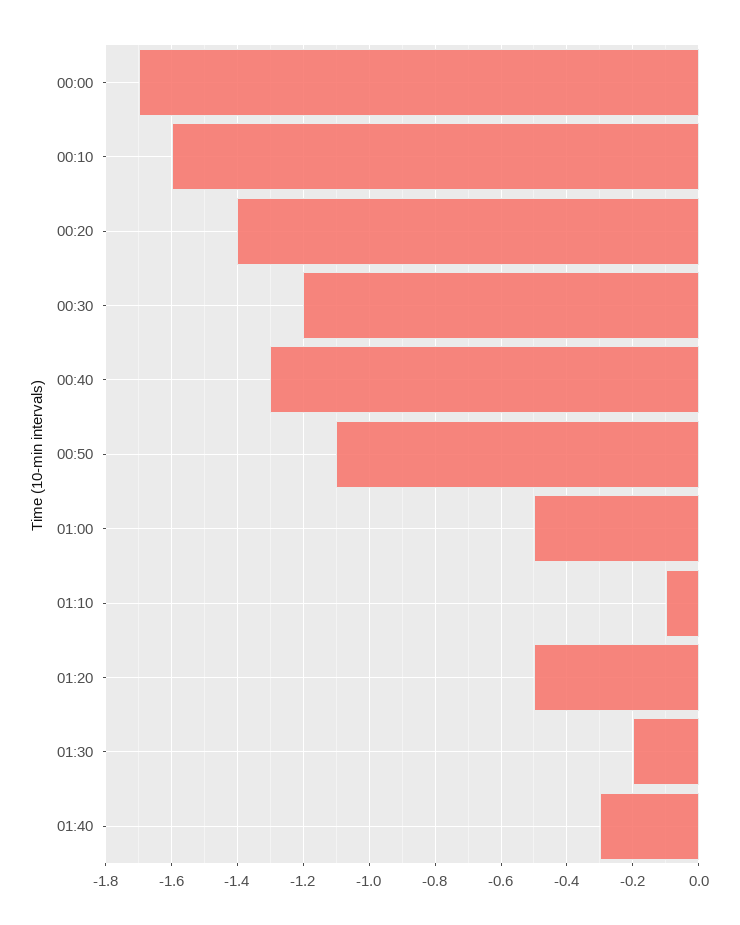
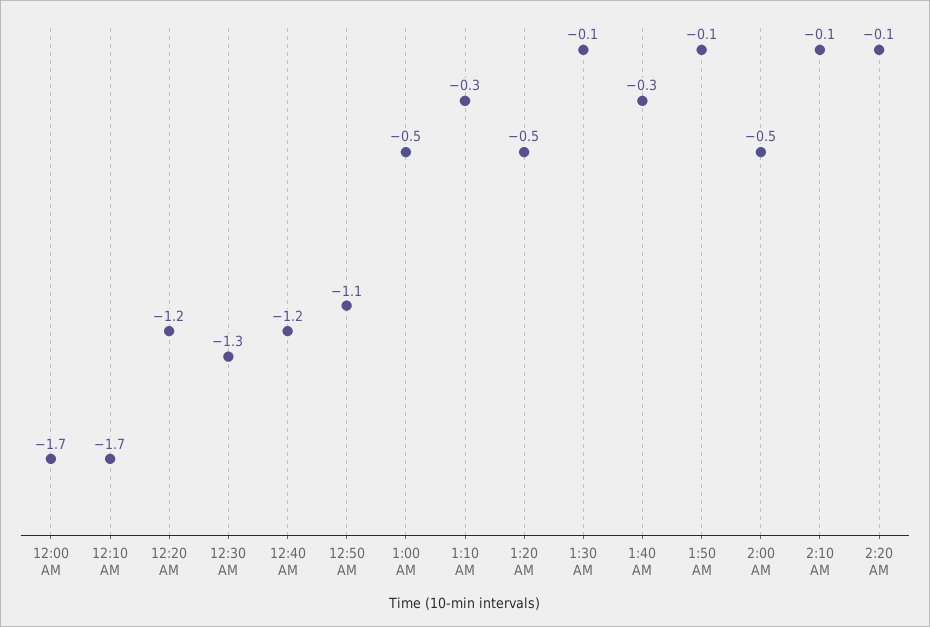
00:10: -1.6 -> -1.7
00:20: -1.4 -> -1.2
00:30: -1.2 -> -1.3
00:40: -1.3 -> -1.2
01:10: -0.1 -> -0.3
01:30: -0.2 -> -0.1
1:50 AM: none -> -0.1
2:00 AM: none -> -0.5
2:10 AM: none -> -0.1
2:20 AM: none -> -0.1

